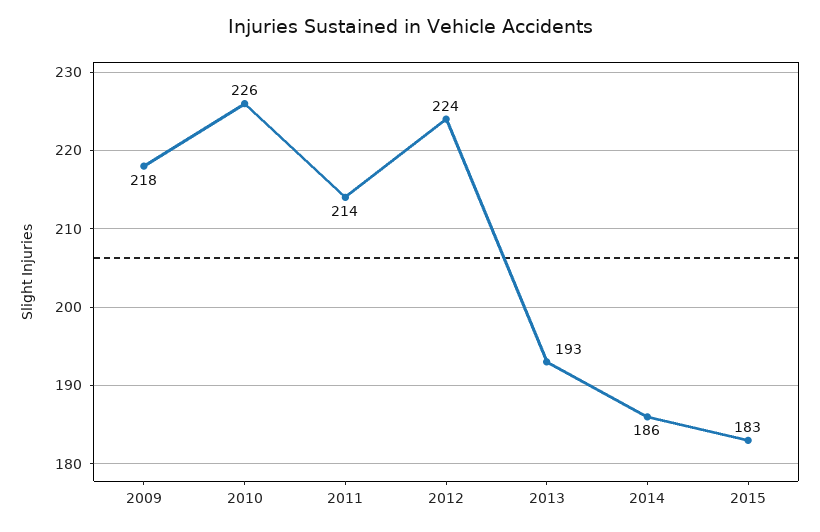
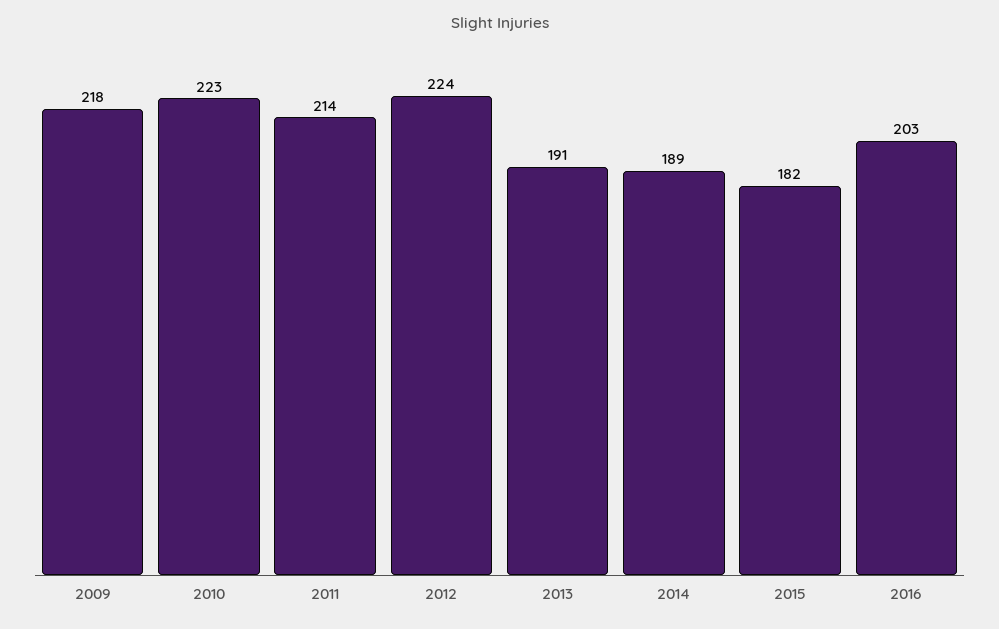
2010: 226 -> 223
2013: 193 -> 191
2014: 186 -> 189
2015: 183 -> 182
2016: none -> 203

